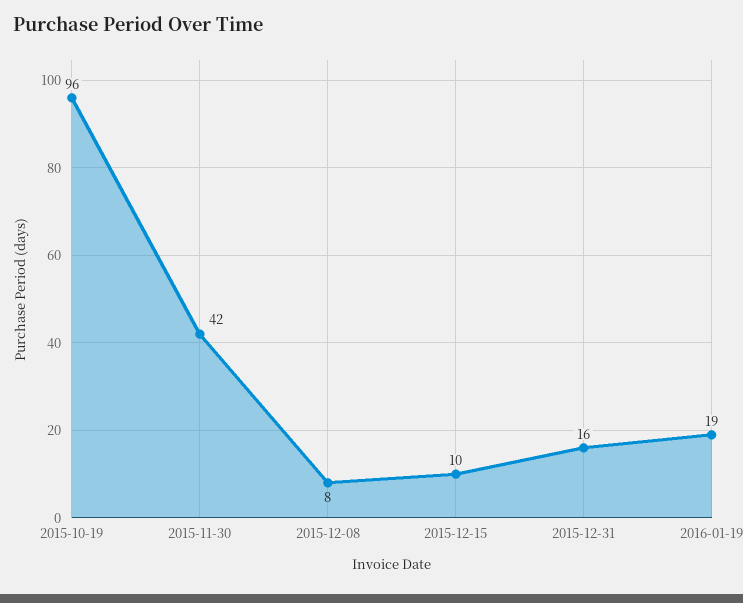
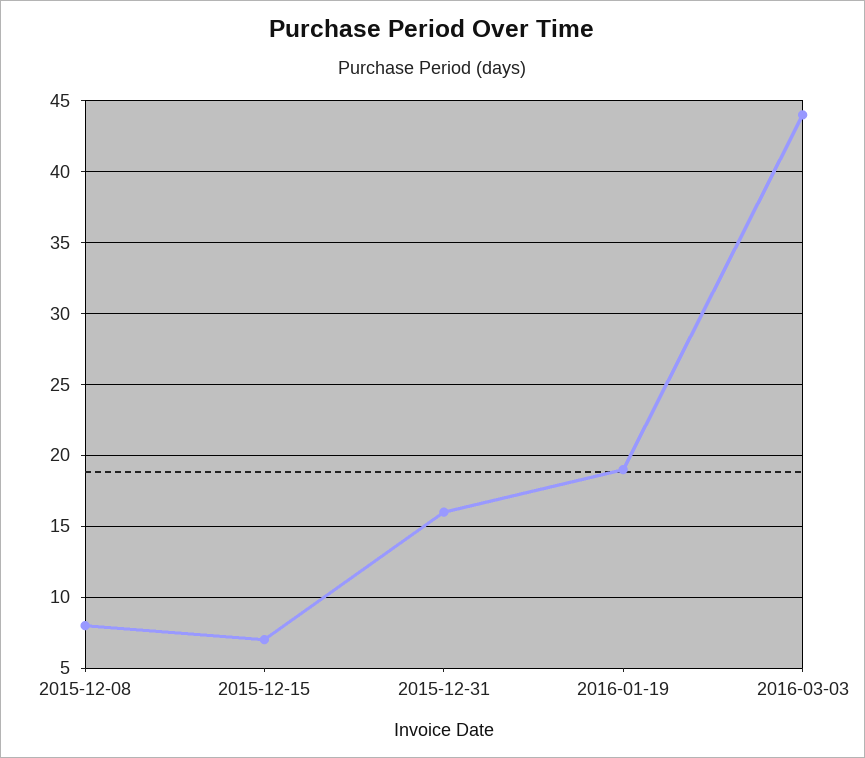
2015-10-19: 96 -> none
2015-11-30: 42 -> none
2015-12-15: 10 -> 7
2016-03-03: none -> 44

